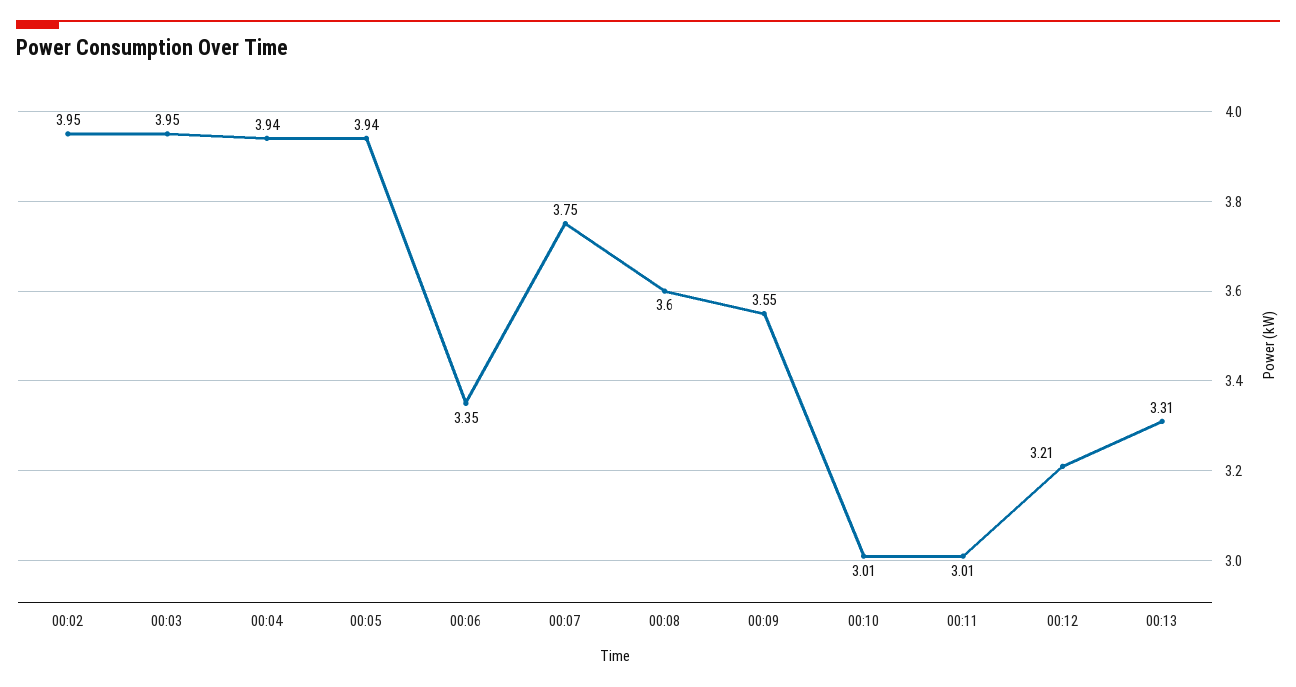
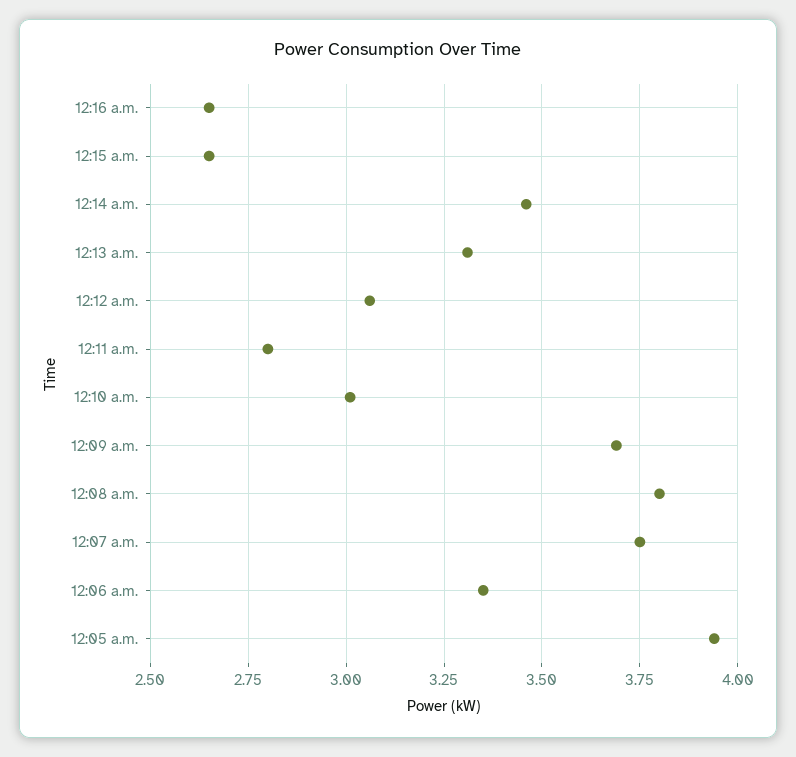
00:02: 3.95 -> none
00:03: 3.95 -> none
00:04: 3.94 -> none
00:08: 3.6 -> 3.8
00:09: 3.55 -> 3.7
00:11: 3.01 -> 2.8
00:12: 3.21 -> 3.05
12:16 a.m.: none -> 2.65
12:15 a.m.: none -> 2.65
12:14 a.m.: none -> 3.45

